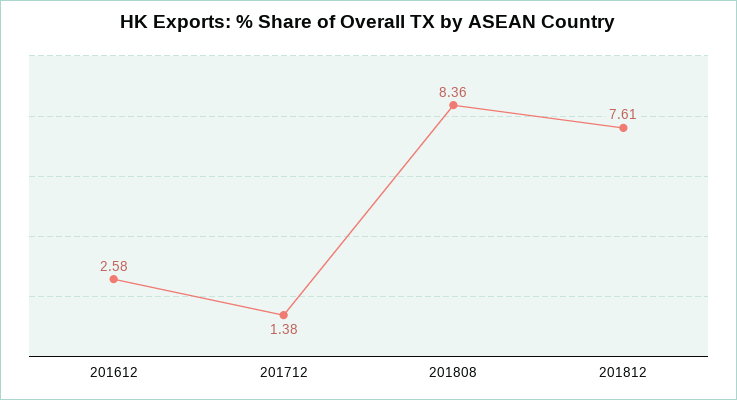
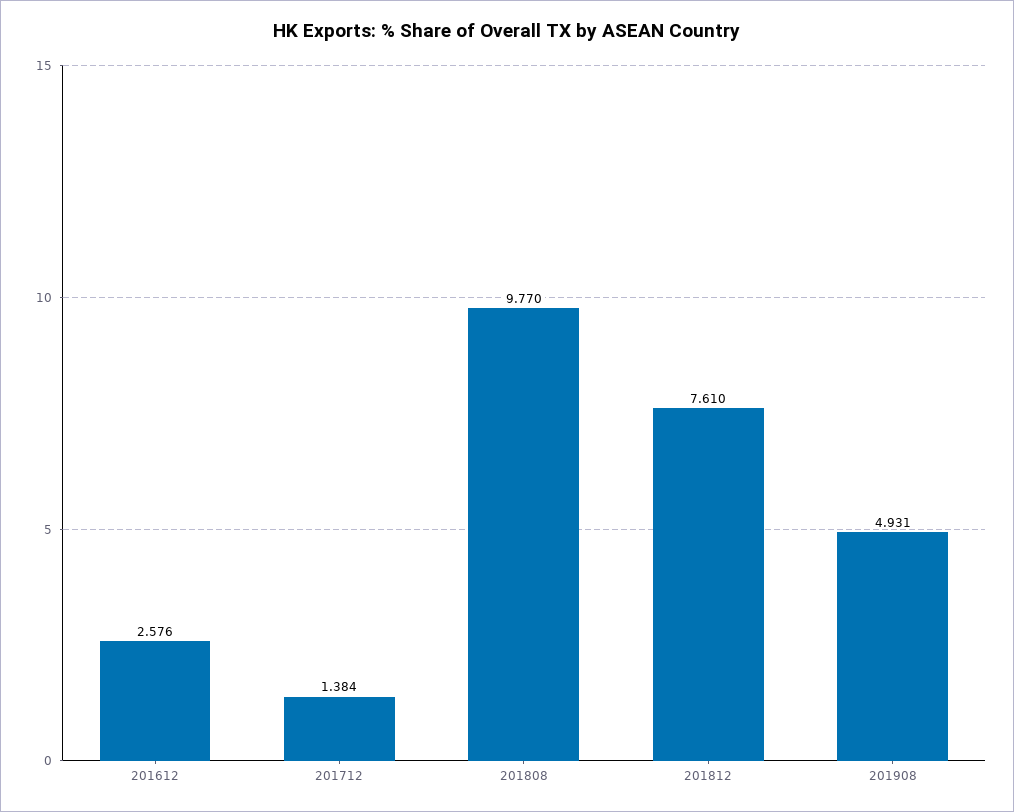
201808: 8.36 -> 9.77
201908: none -> 4.931

